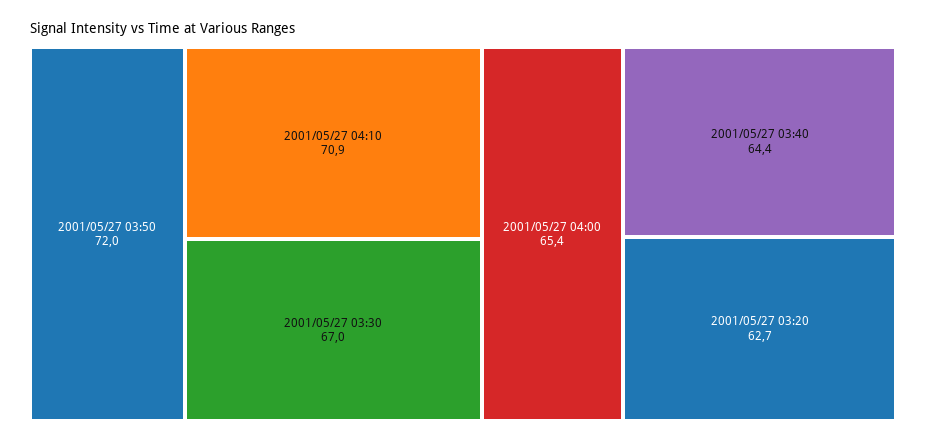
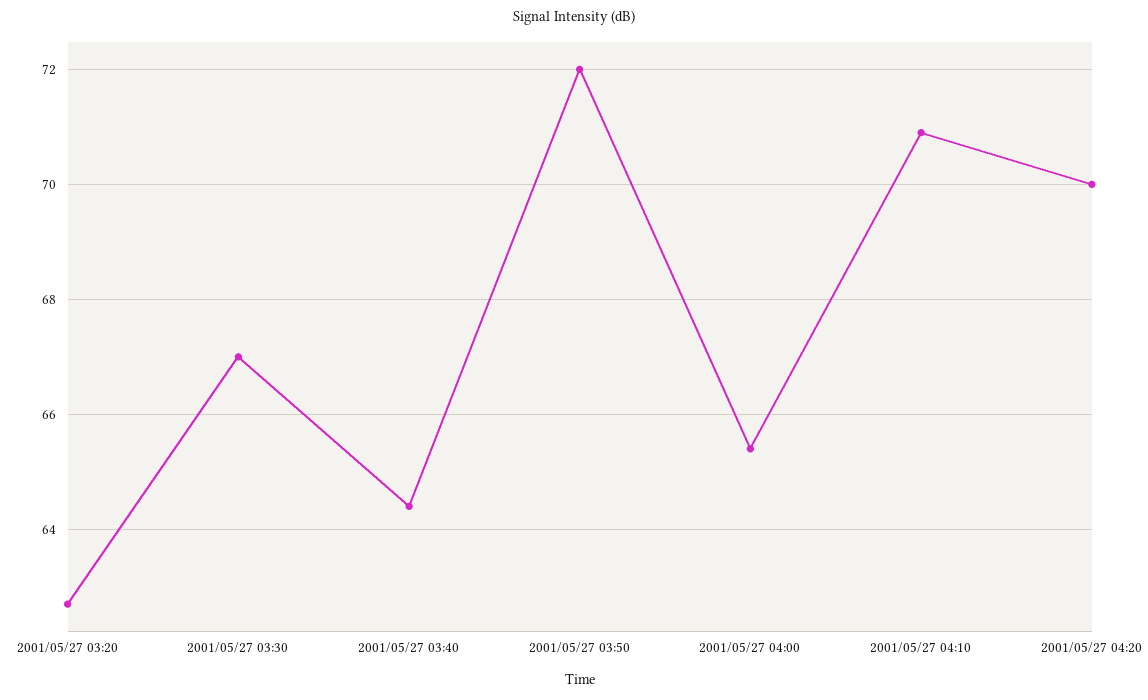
2001/05/27 04:20: none -> 70

